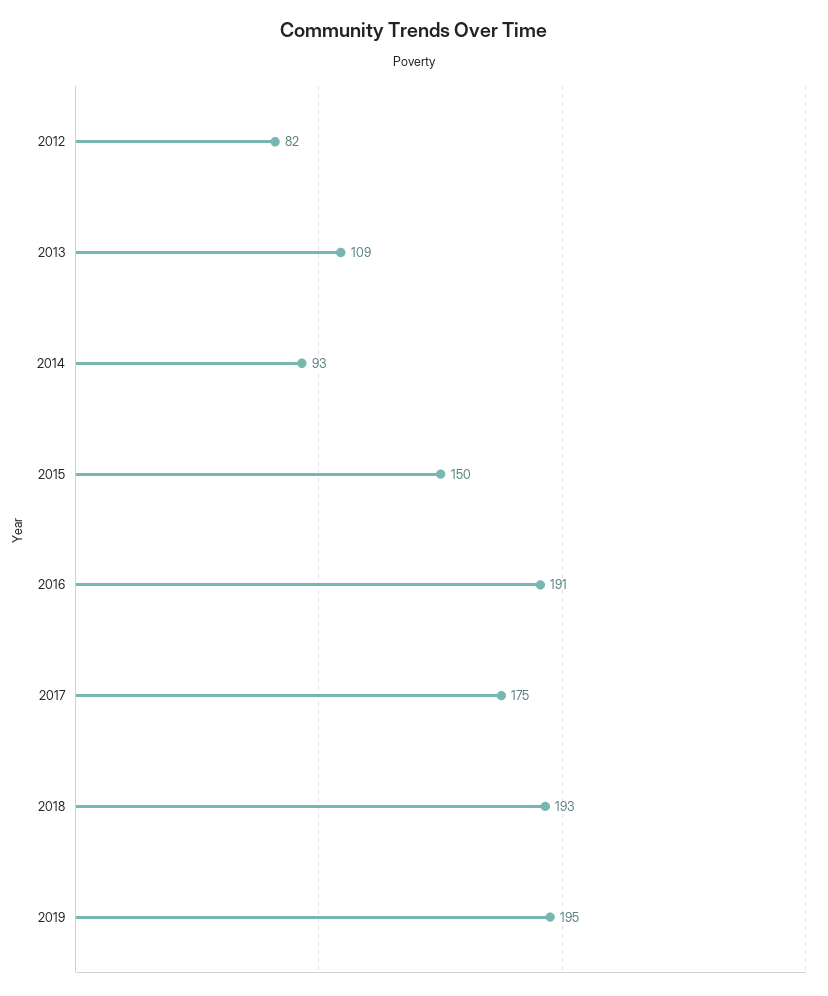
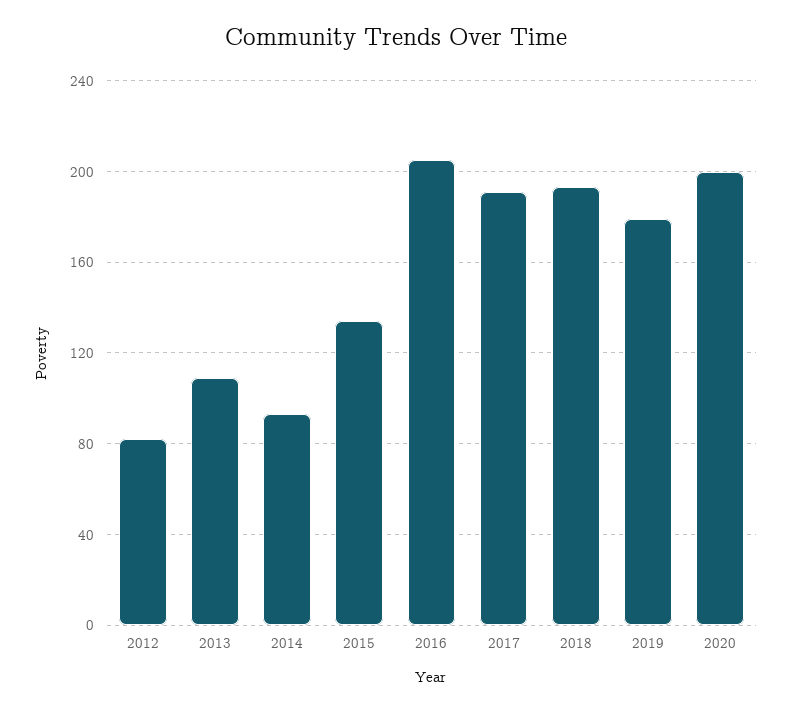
2015: 150 -> 135
2016: 191 -> 205
2017: 175 -> 190
2019: 195 -> 180
2020: none -> 200

